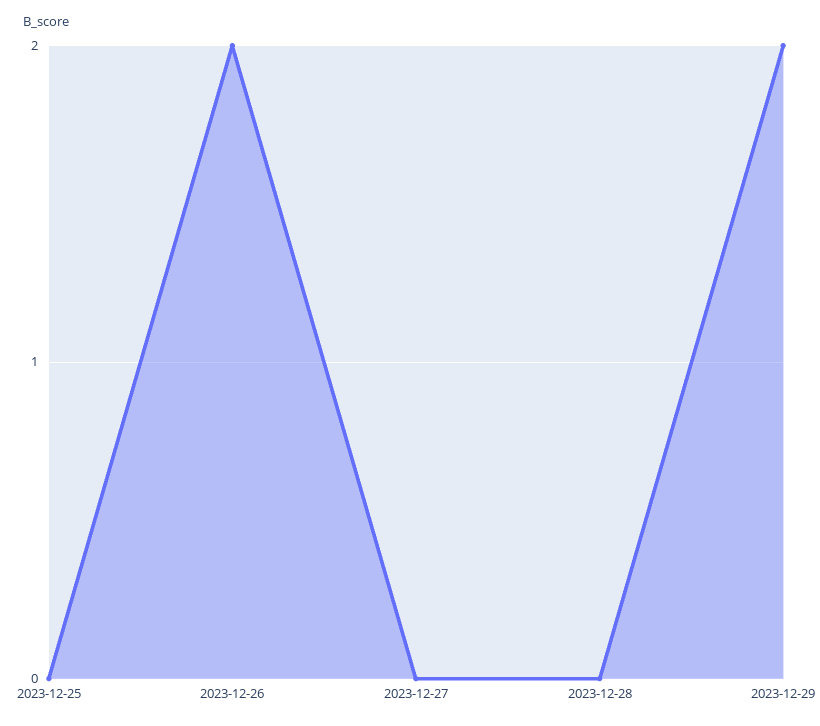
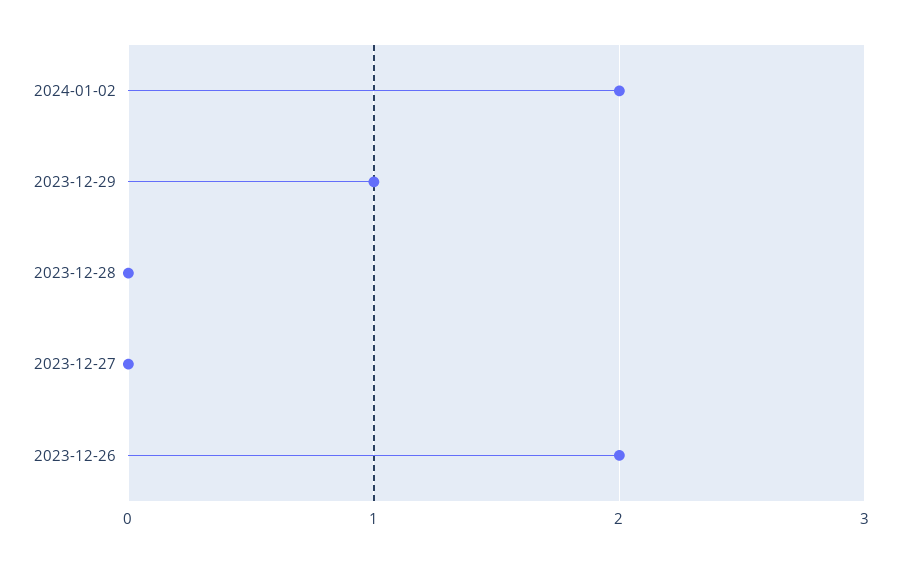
2023-12-25: 0 -> none
2023-12-29: 2 -> 1
2024-01-02: none -> 2

